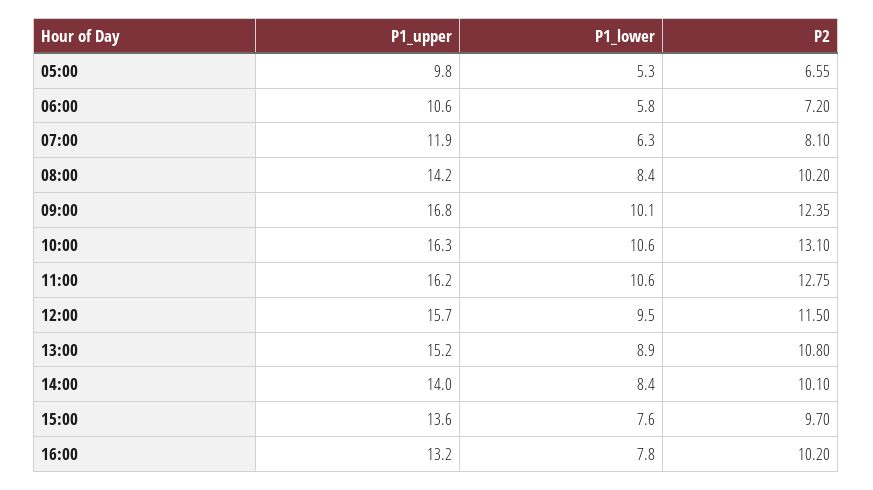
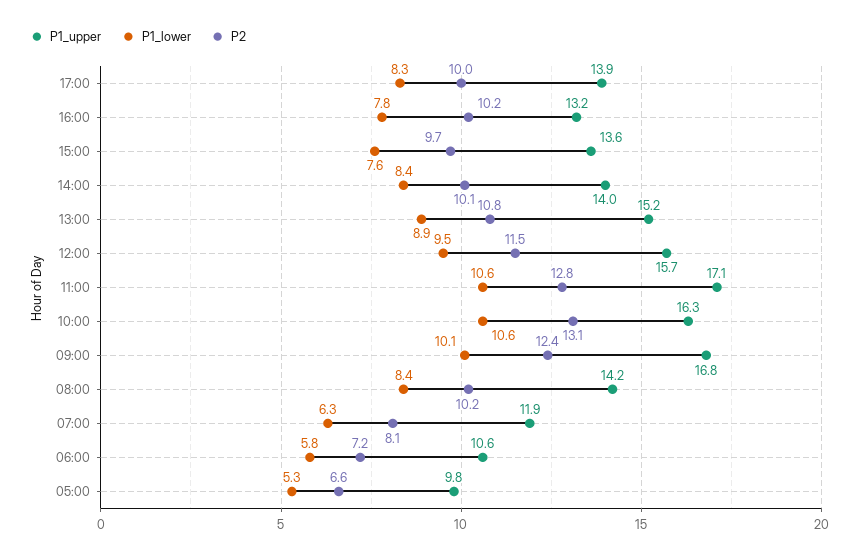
P1_upper, 11:00: 16.2 -> 17.1
P1_upper, 17:00: none -> 13.9
P1_lower, 17:00: none -> 8.3
P2, 17:00: none -> 10

